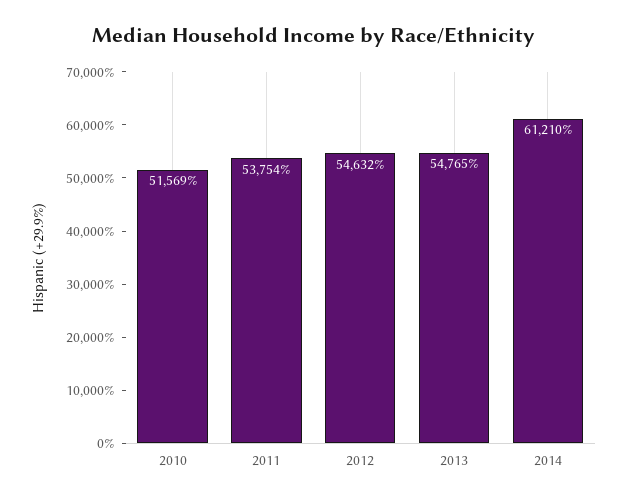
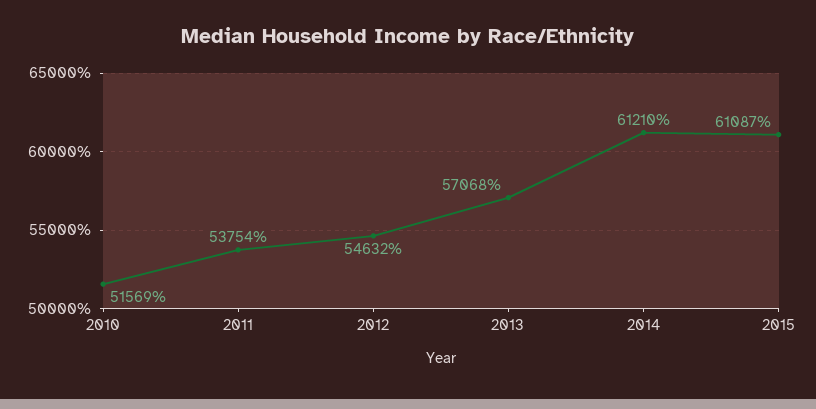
2013: 54765 -> 57068
2015: none -> 61087

